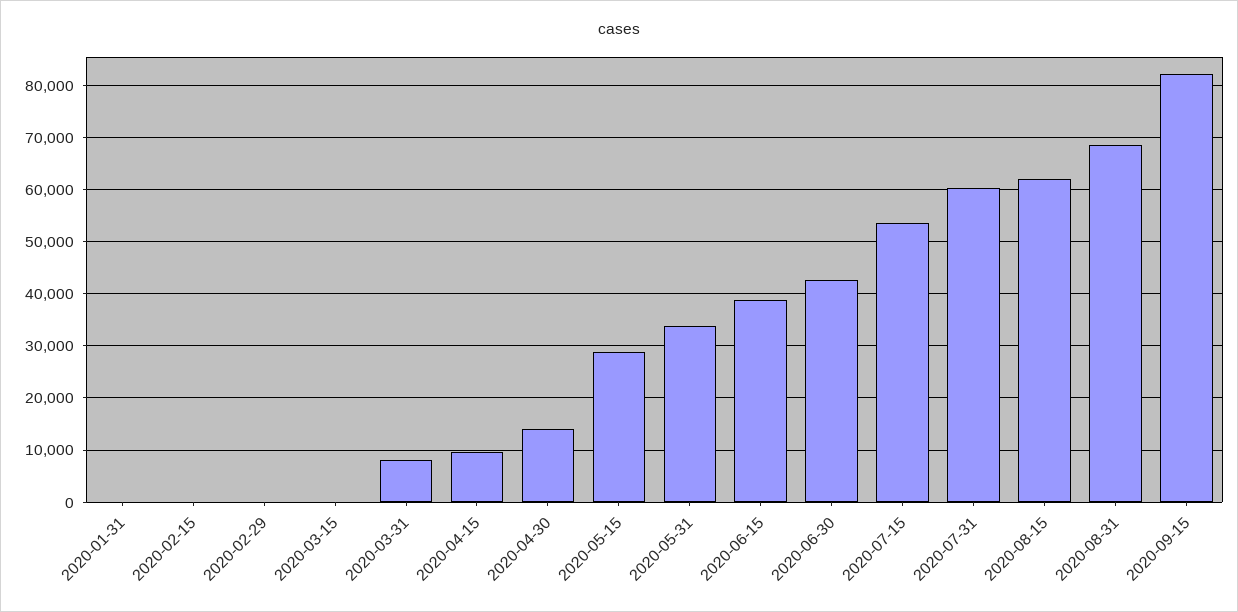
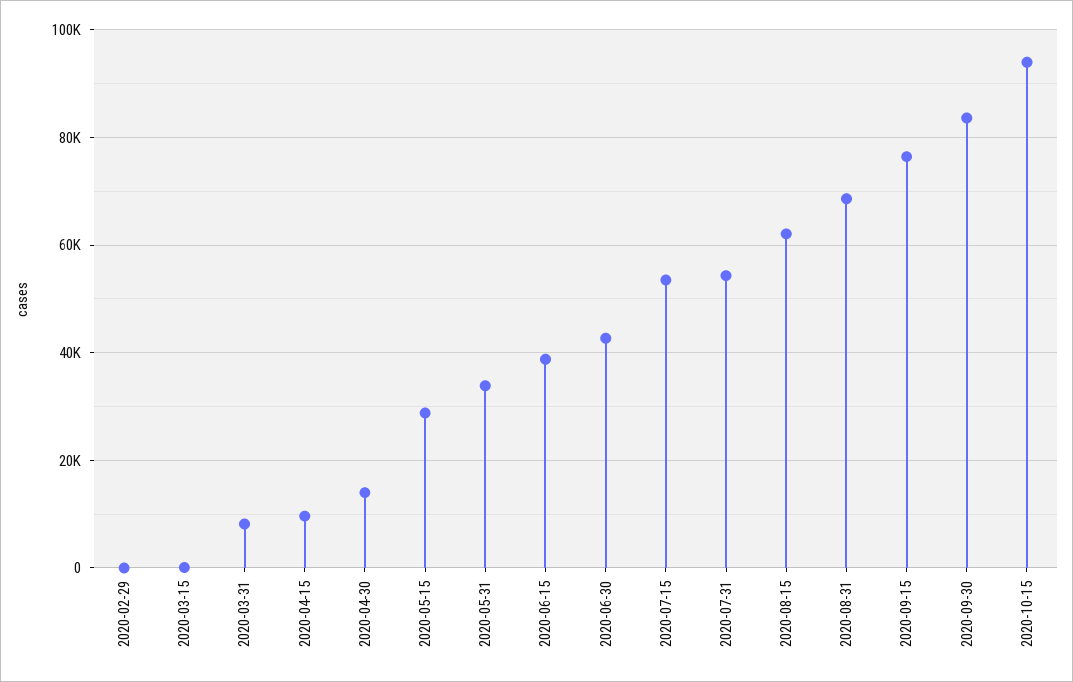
2020-01-31: 0 -> none
2020-02-15: 0 -> none
2020-07-31: 60000 -> 54000
2020-09-15: 82000 -> 76000
2020-09-30: none -> 84000
2020-10-15: none -> 94000

